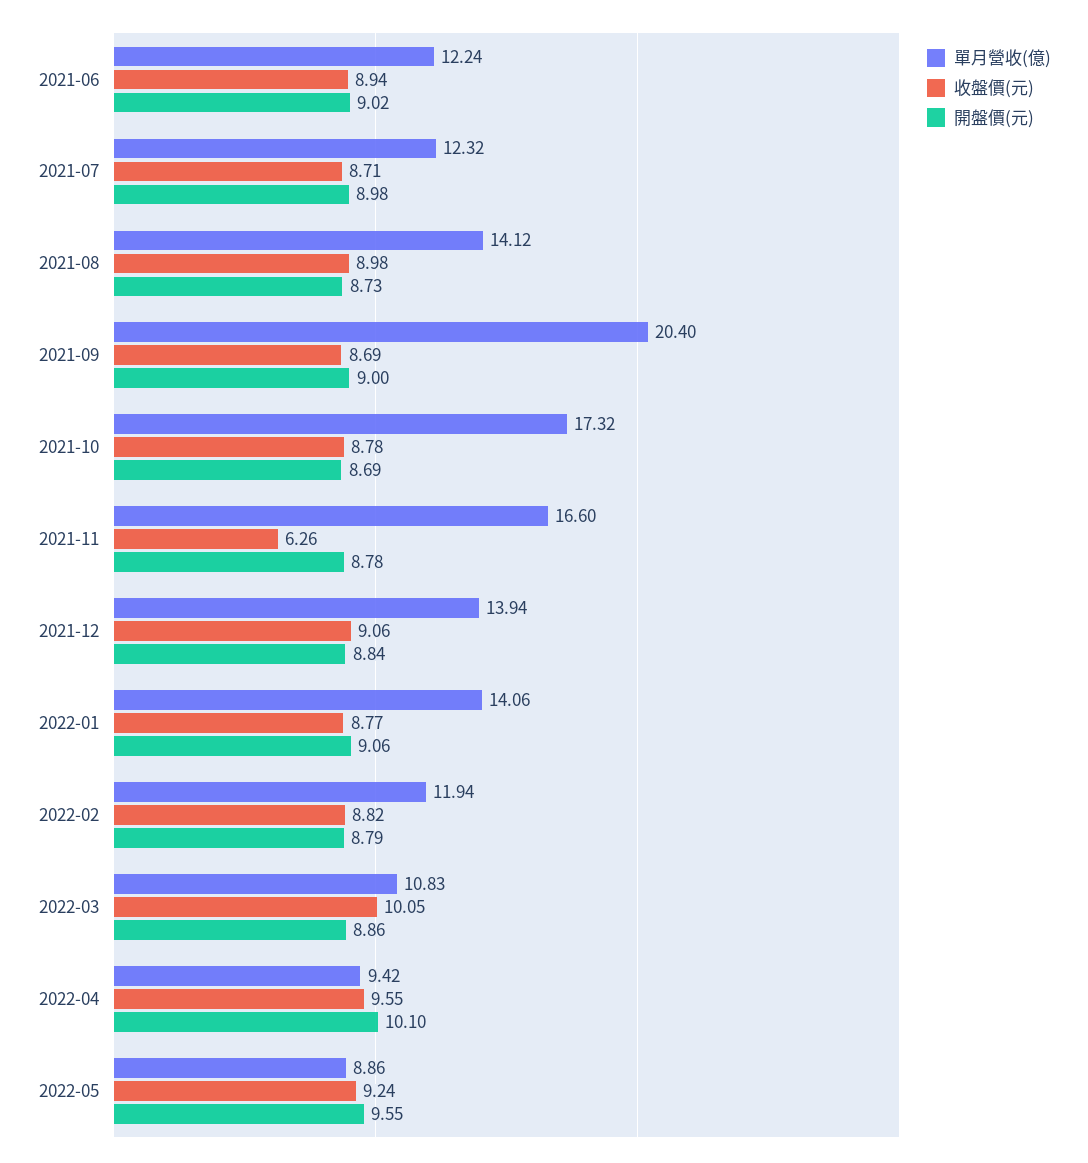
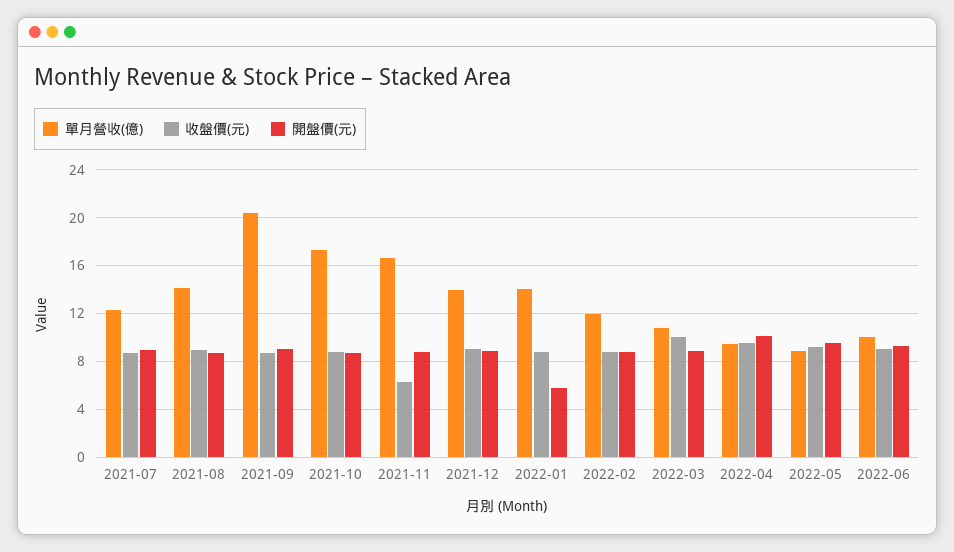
單月營收(億), 2021-06: 12.24 -> none
收盤價(元), 2021-06: 8.94 -> none
開盤價(元), 2021-06: 9.02 -> none
開盤價(元), 2022-01: 9.06 -> 6
單月營收(億), 2022-06: none -> 10
收盤價(元), 2022-06: none -> 9
開盤價(元), 2022-06: none -> 9

